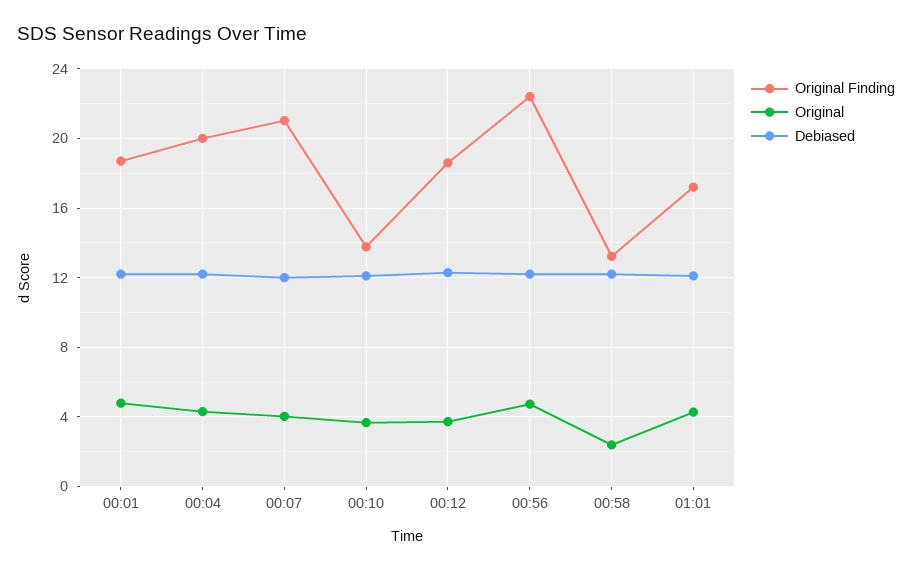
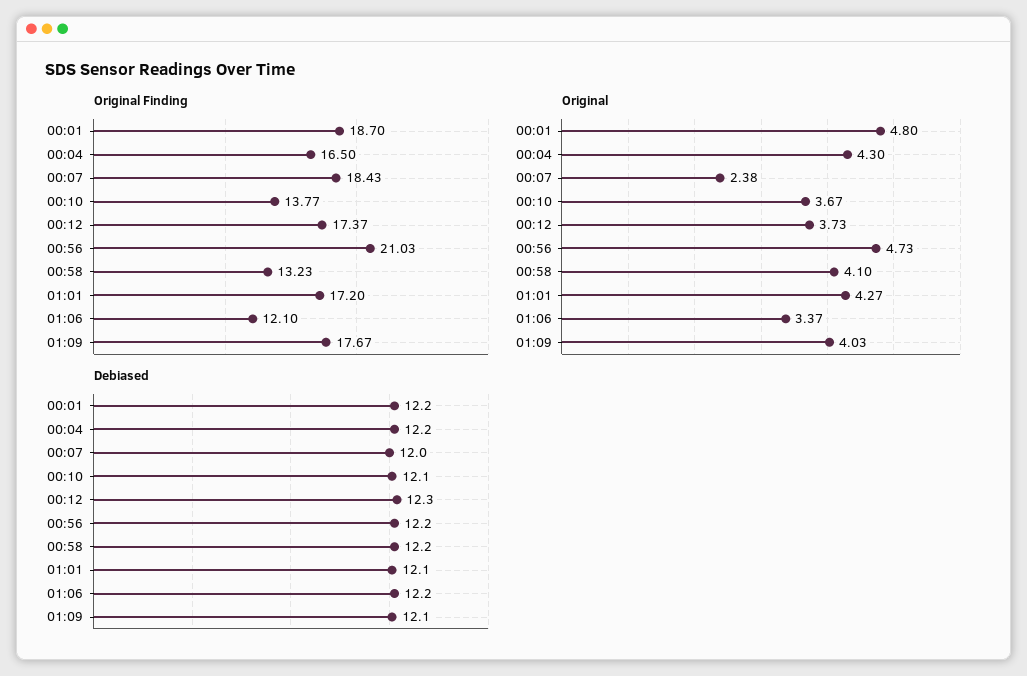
Original Finding, 00:04: 20 -> 16.5
Original Finding, 00:07: 21 -> 18.43
Original, 00:07: 4 -> 2.38
Original Finding, 00:12: 18.5 -> 17.37
Original Finding, 00:56: 22.5 -> 21.03
Original, 00:58: 2.5 -> 4.1
Original Finding, 01:06: none -> 12.1
Original Finding, 01:09: none -> 17.67
Original, 01:06: none -> 3.37
Original, 01:09: none -> 4.03
Debiased, 01:06: none -> 12.2
Debiased, 01:09: none -> 12.1

